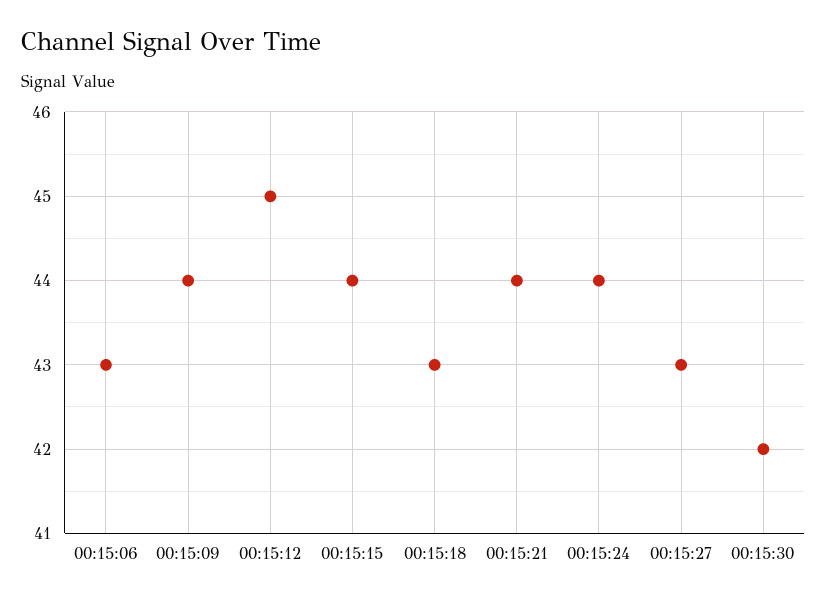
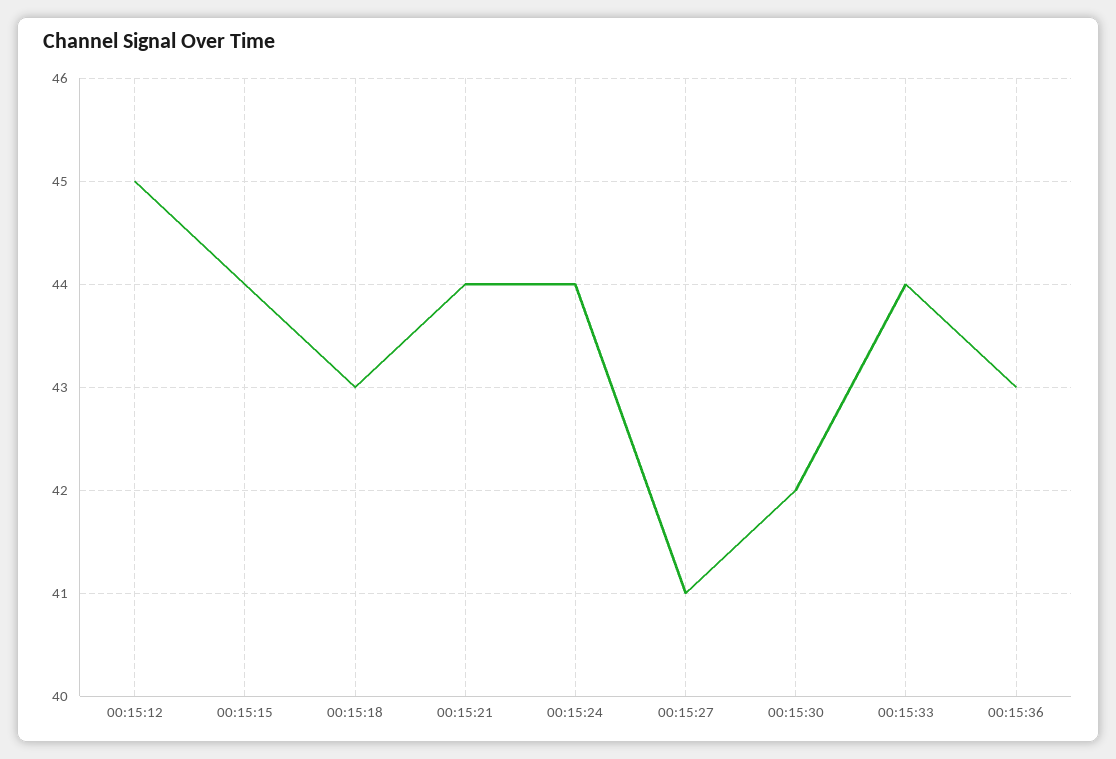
00:15:06: 43 -> none
00:15:09: 44 -> none
00:15:27: 43 -> 41
00:15:33: none -> 44
00:15:36: none -> 43

